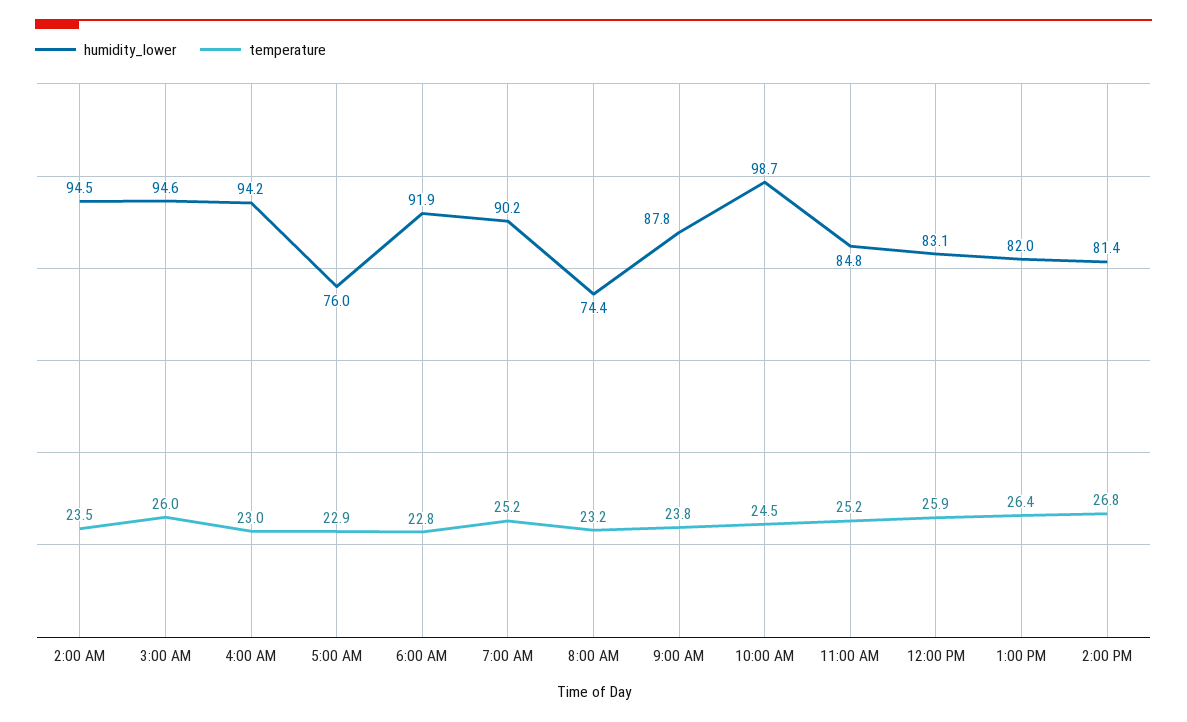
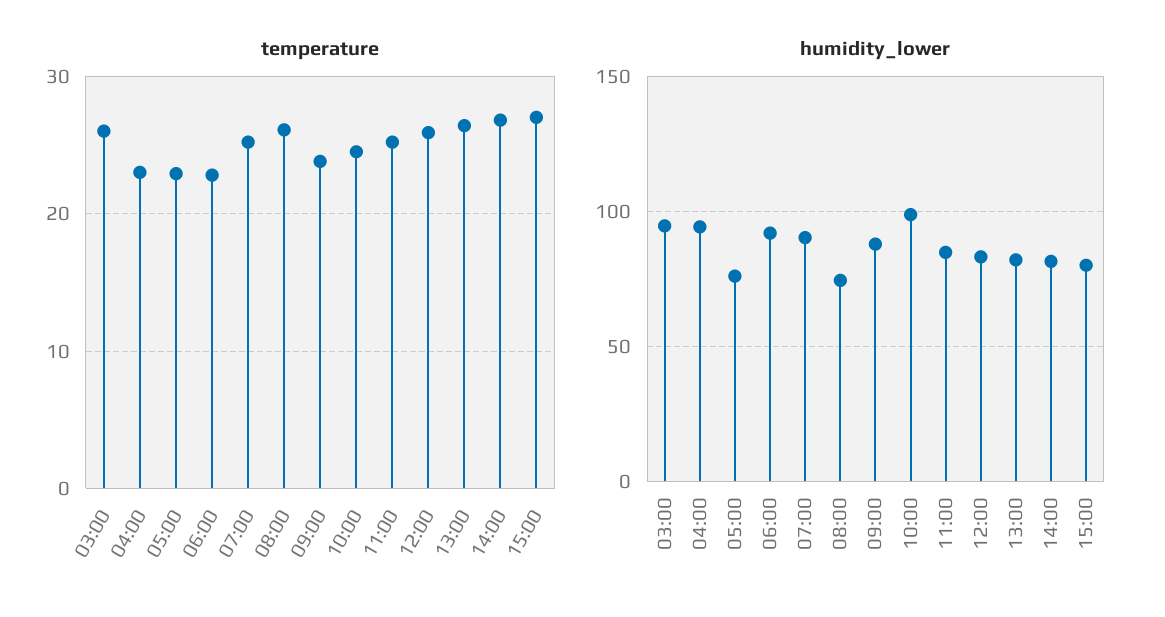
humidity_lower, 2:00 AM: 94.5 -> none
temperature, 2:00 AM: 23.5 -> none
temperature, 8:00 AM: 23.2 -> 26
temperature, 15:00: none -> 27
humidity_lower, 15:00: none -> 80

